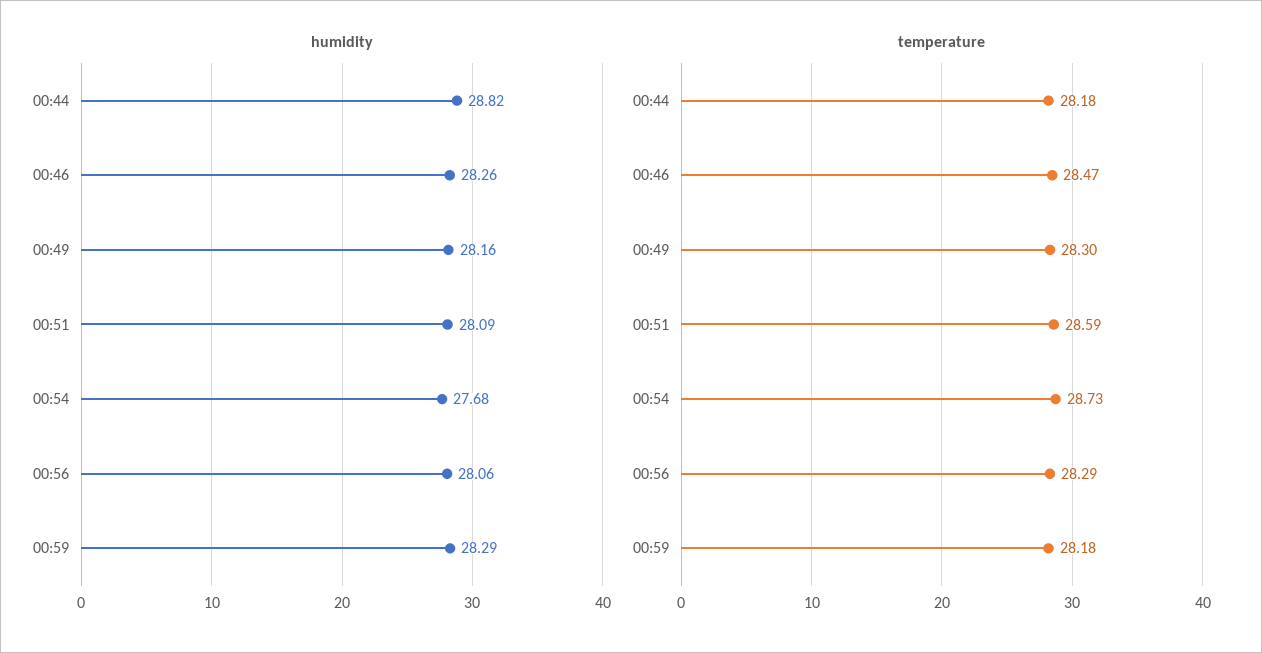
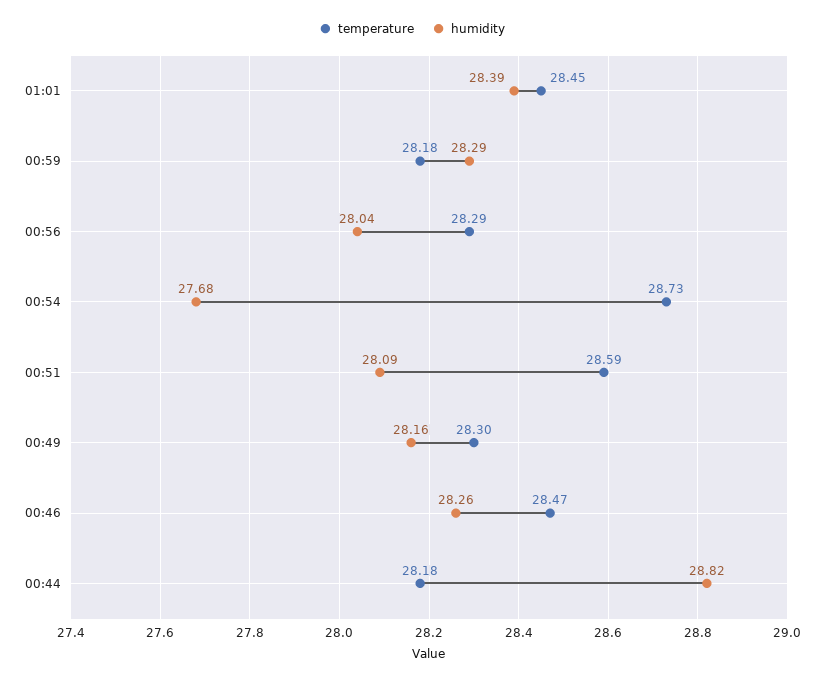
humidity, 00:56: 28.06 -> 28.04
temperature, 01:01: none -> 28.45
humidity, 01:01: none -> 28.39

